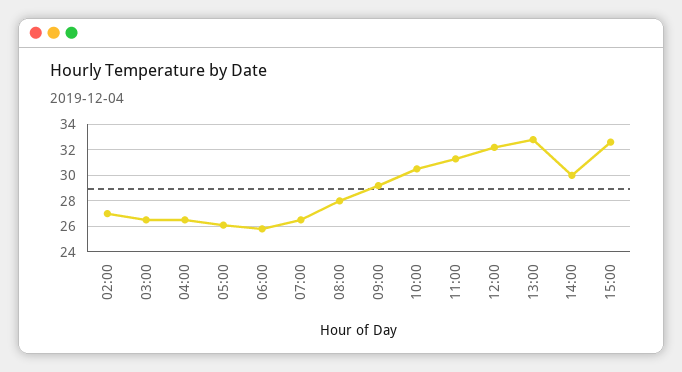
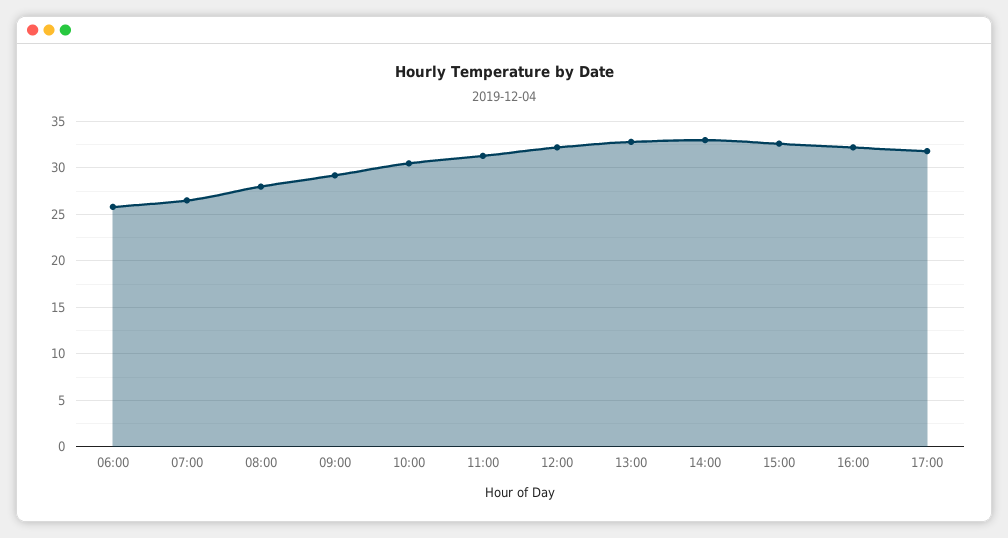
02:00: 27 -> none
03:00: 26.5 -> none
04:00: 26.5 -> none
05:00: 26 -> none
14:00: 30 -> 33
16:00: none -> 32
17:00: none -> 32

